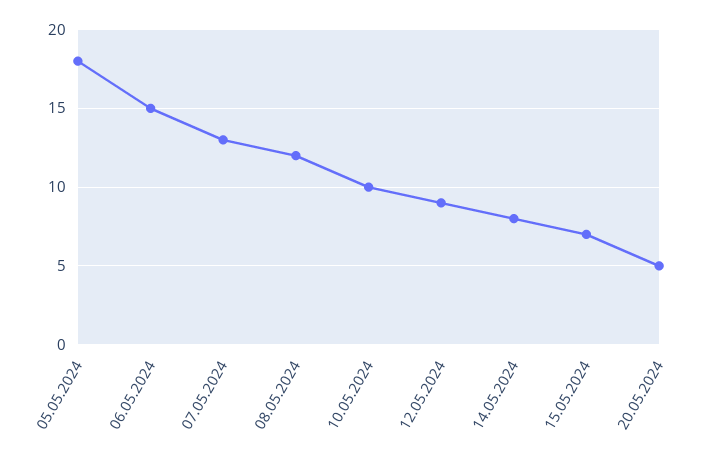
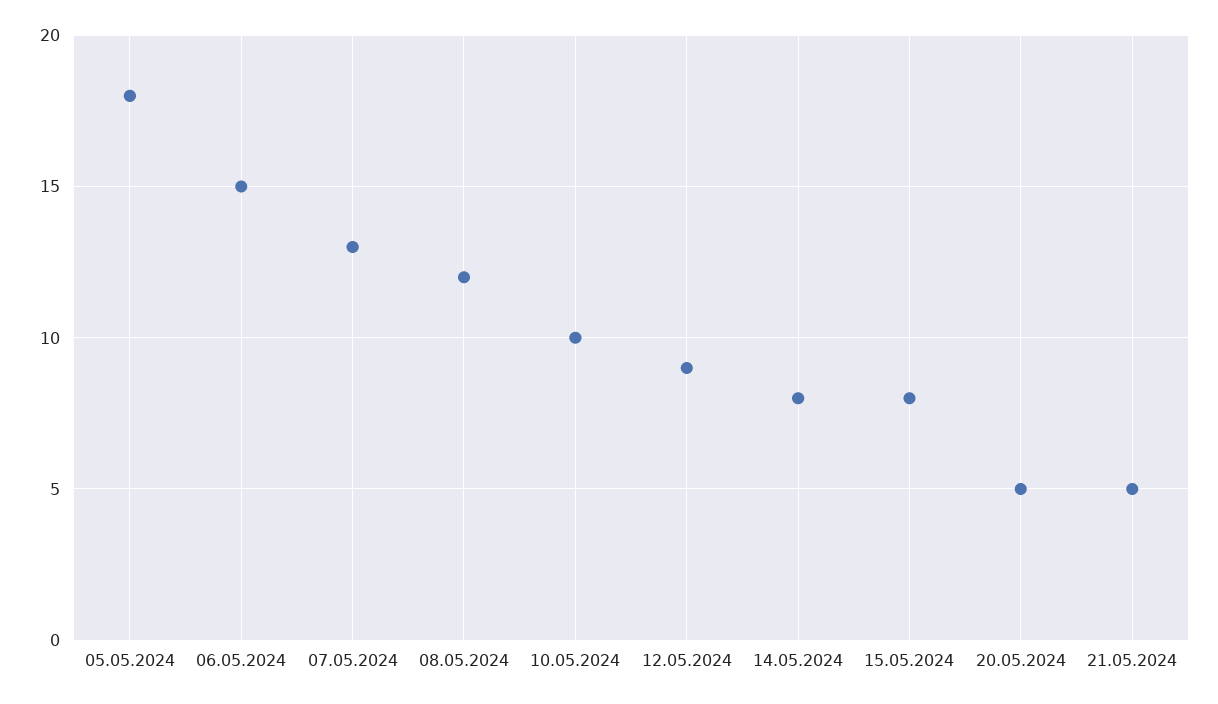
15.05.2024: 7 -> 8
21.05.2024: none -> 5

